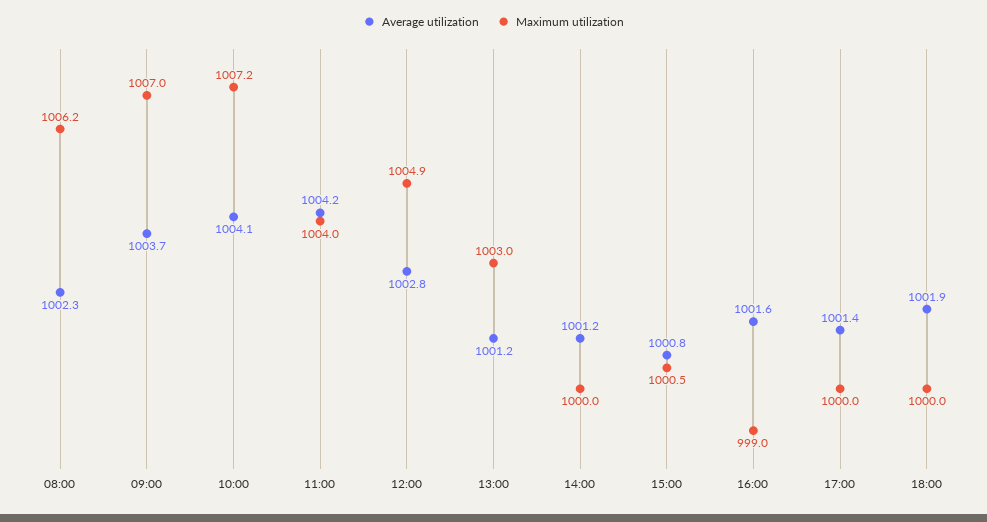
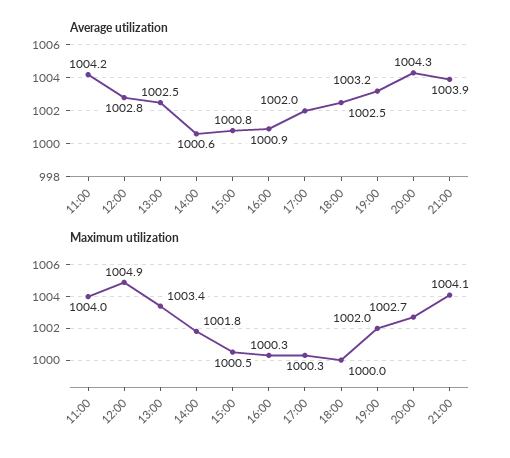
Average utilization, 08:00: 1002.3 -> none
Maximum utilization, 08:00: 1006.2 -> none
Average utilization, 09:00: 1003.7 -> none
Maximum utilization, 09:00: 1007 -> none
Average utilization, 10:00: 1004.1 -> none
Maximum utilization, 10:00: 1007.2 -> none
Average utilization, 13:00: 1001.2 -> 1002.5
Maximum utilization, 13:00: 1003 -> 1003.4
Average utilization, 14:00: 1001.2 -> 1000.6
Maximum utilization, 14:00: 1000 -> 1001.8
Average utilization, 16:00: 1001.6 -> 1000.9
Maximum utilization, 16:00: 999 -> 1000.3
Average utilization, 17:00: 1001.4 -> 1002
Maximum utilization, 17:00: 1000 -> 1000.3
Average utilization, 18:00: 1001.9 -> 1002.5
Average utilization, 19:00: none -> 1003.2
Average utilization, 20:00: none -> 1004.3
Average utilization, 21:00: none -> 1003.9
Maximum utilization, 19:00: none -> 1002
Maximum utilization, 20:00: none -> 1002.7
Maximum utilization, 21:00: none -> 1004.1

